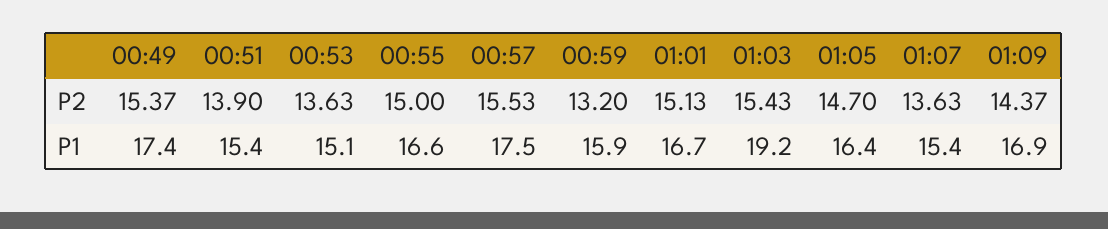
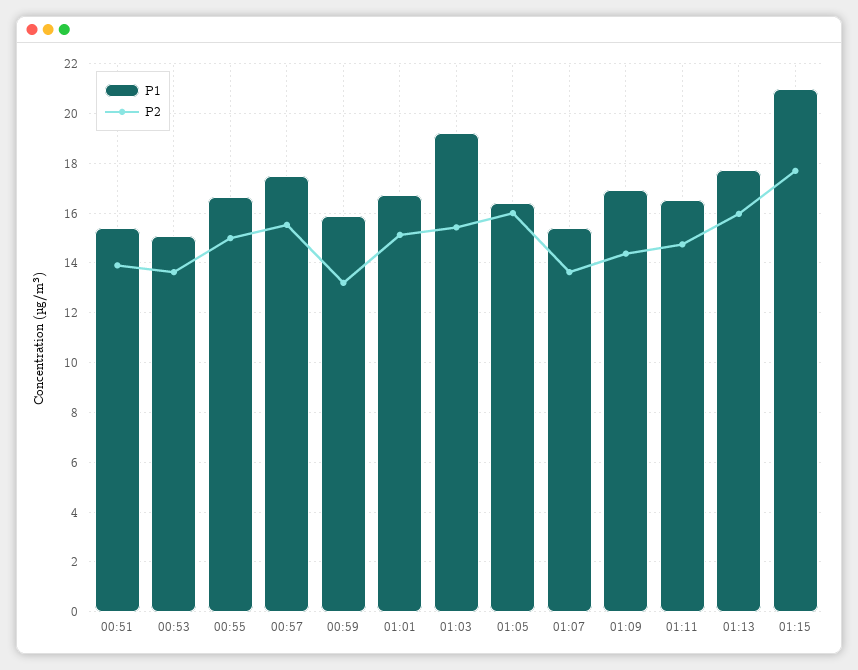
P2, 00:49: 15.37 -> none
P2, 01:05: 14.7 -> 16
P1, 00:49: 17.4 -> none
P1, 01:11: none -> 16.5
P2, 01:11: none -> 14.75
P1, 01:13: none -> 17.75
P2, 01:13: none -> 16
P1, 01:15: none -> 21
P2, 01:15: none -> 17.75

